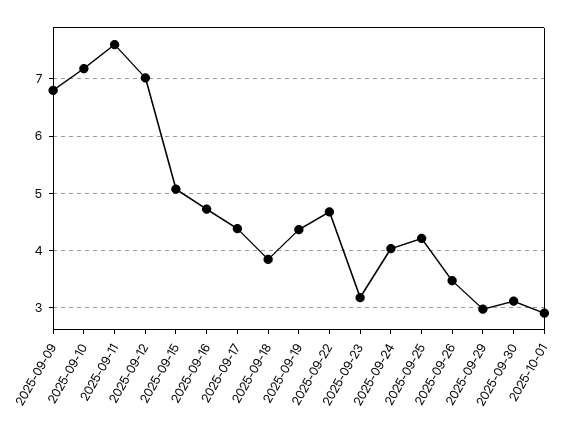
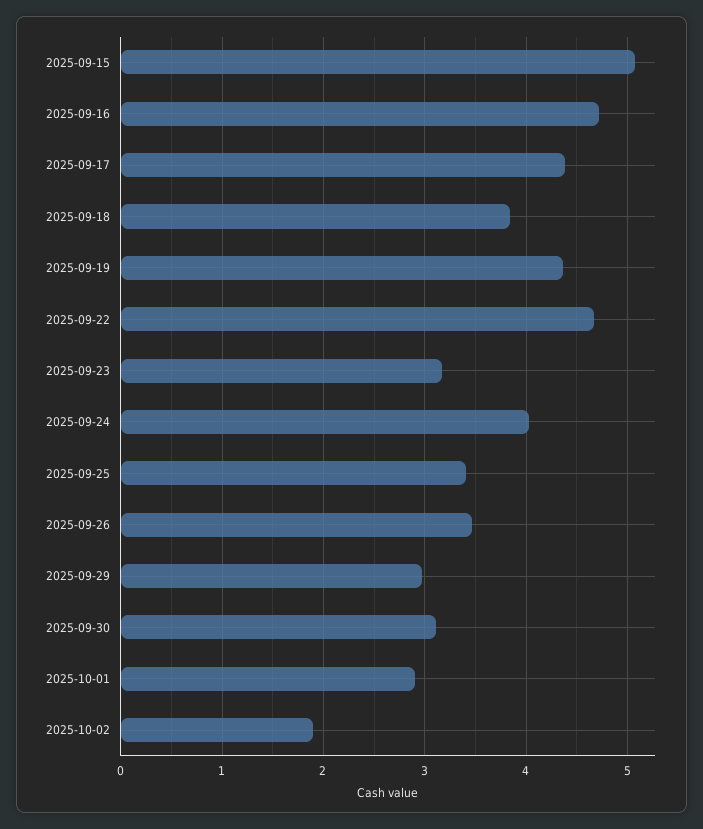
2025-09-09: 6.8 -> none
2025-09-10: 7.2 -> none
2025-09-11: 7.6 -> none
2025-09-12: 7 -> none
2025-09-25: 4.2 -> 3.4
2025-10-02: none -> 1.9

